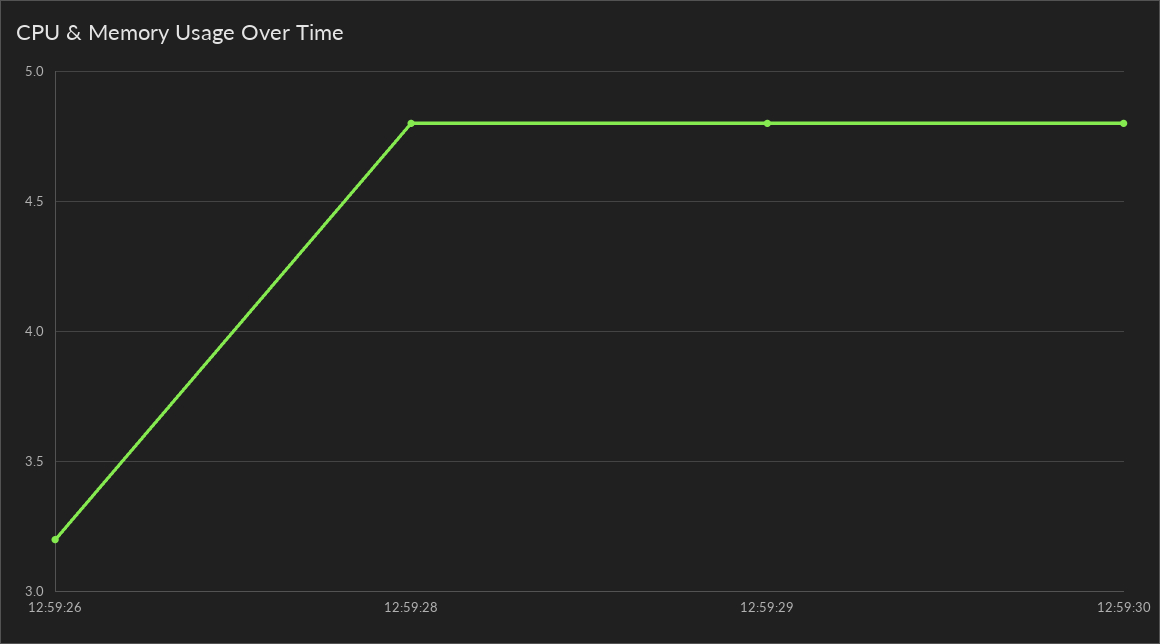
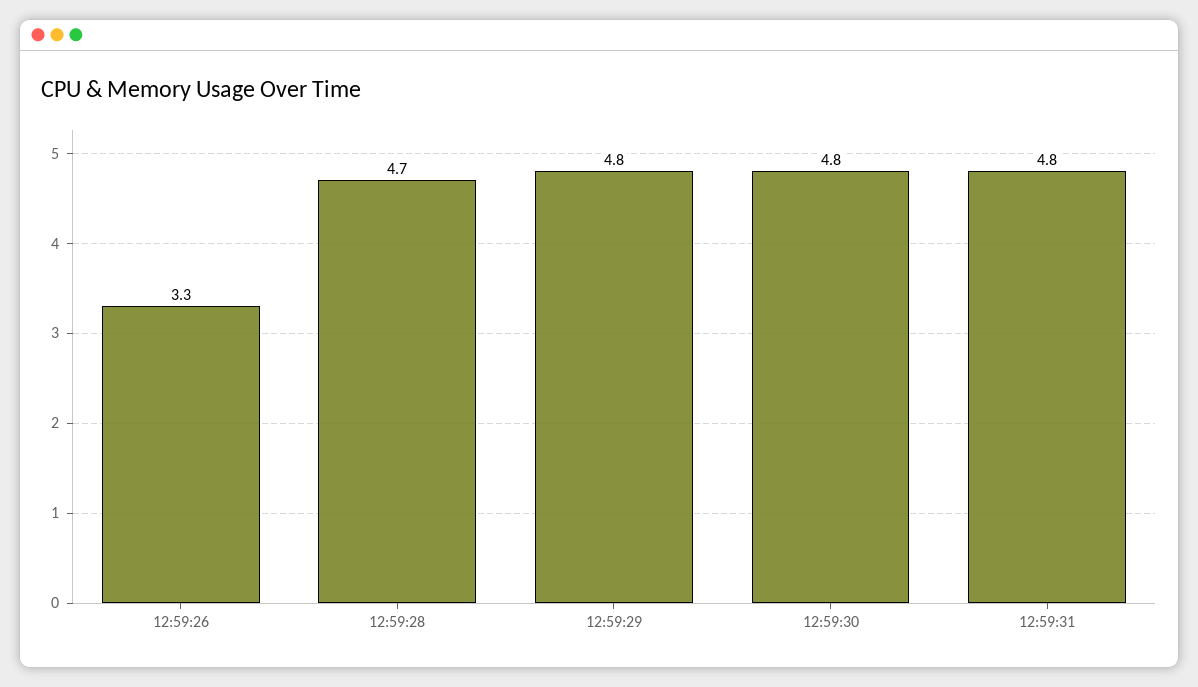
12:59:26: 3.2 -> 3.3
12:59:28: 4.8 -> 4.7
12:59:31: none -> 4.8

